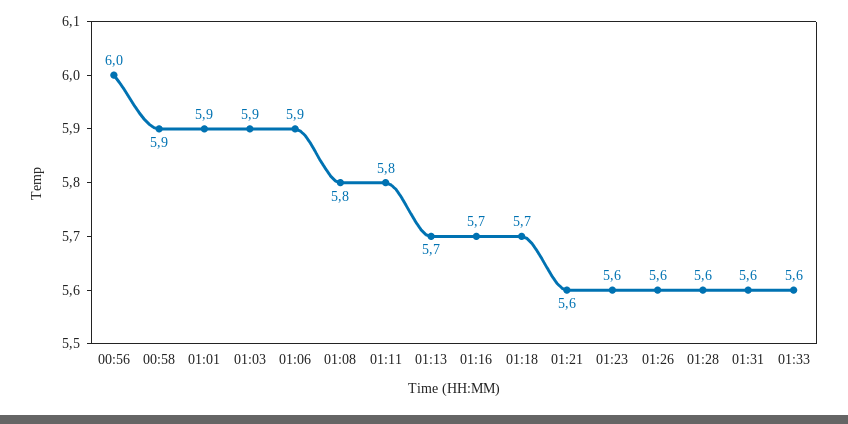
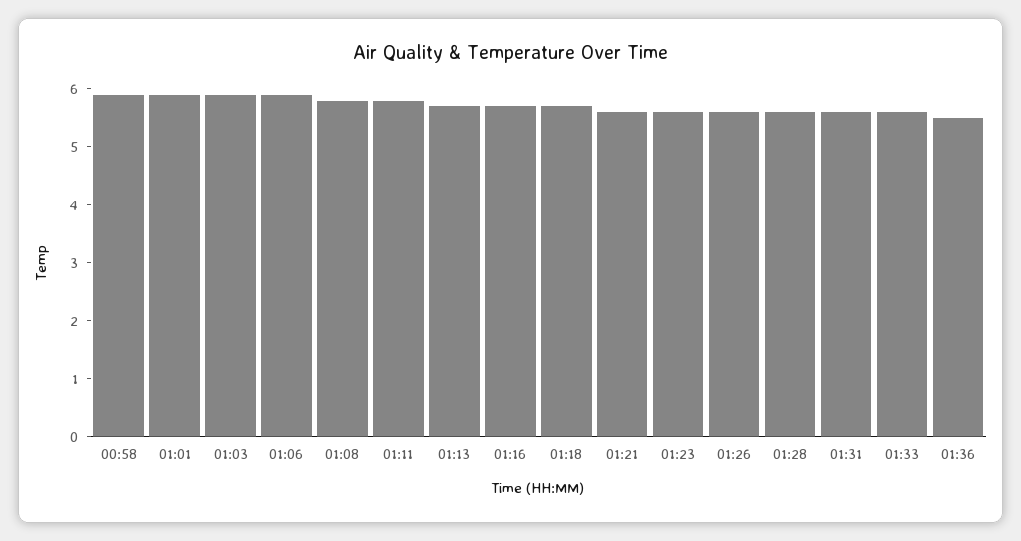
00:56: 6 -> none
01:36: none -> 5.5

